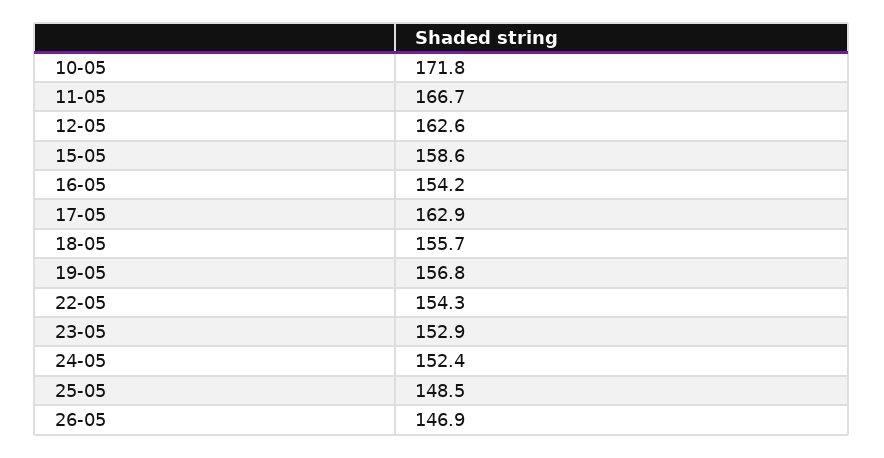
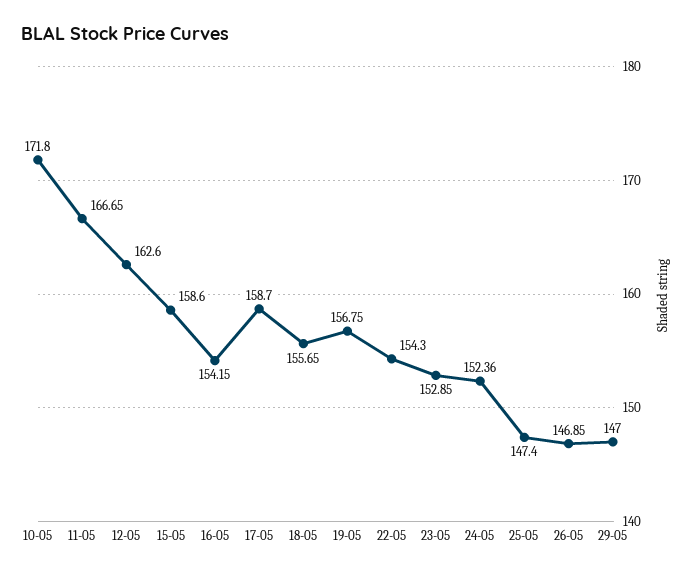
17-05: 162.9 -> 158.7
25-05: 148.5 -> 147.4
29-05: none -> 147

